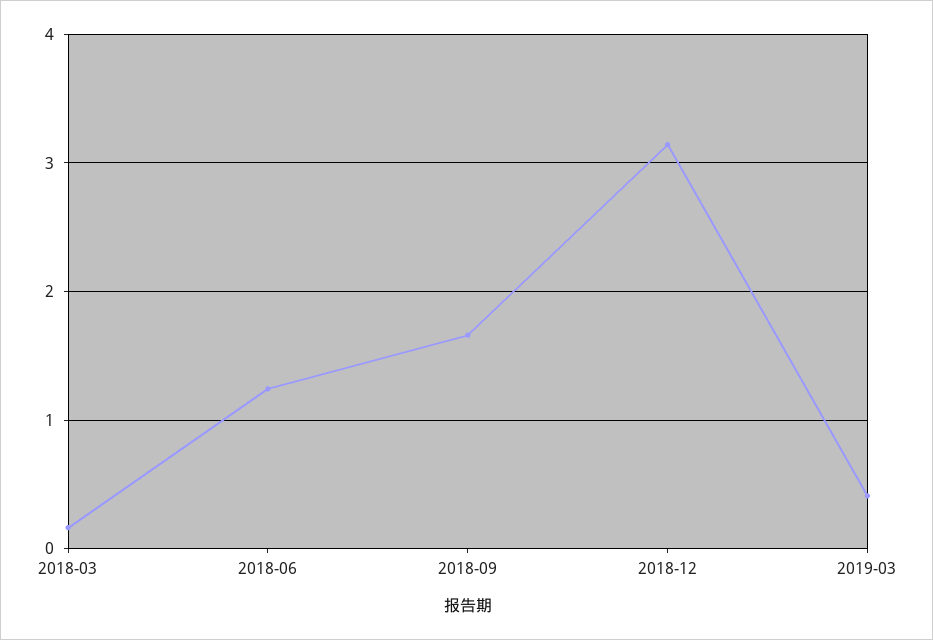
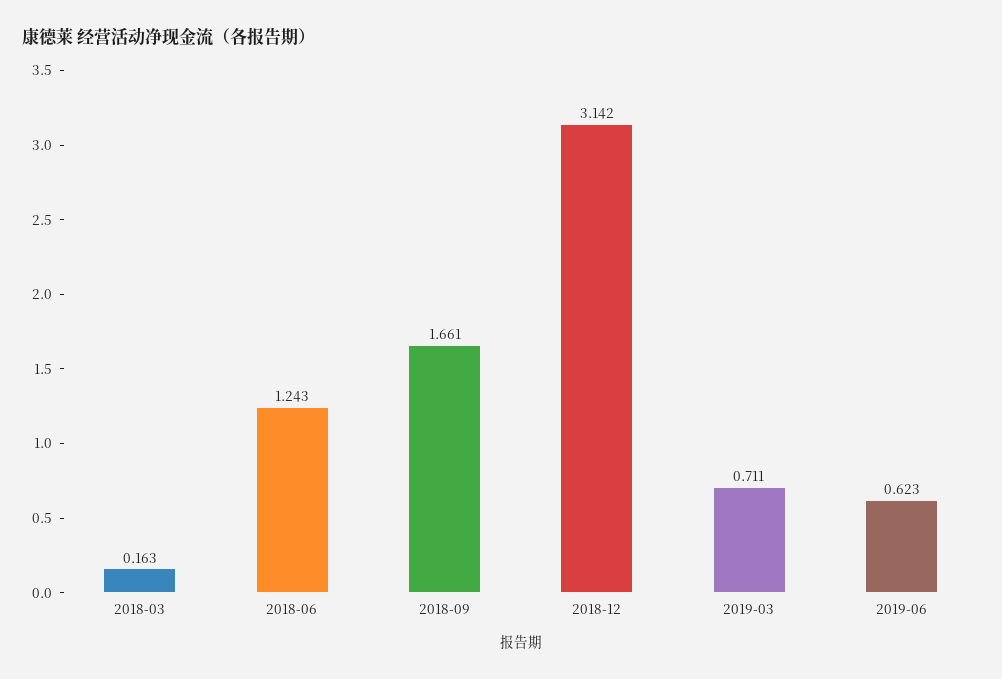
2019-03: 0.4 -> 0.711
2019-06: none -> 0.623

